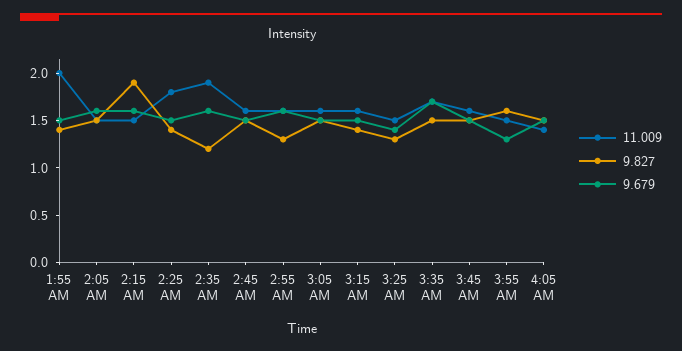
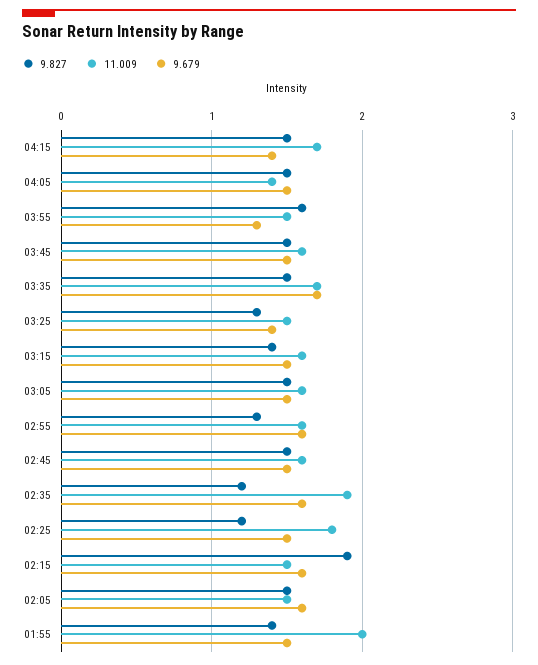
9.827, 2:25 AM: 1.4 -> 1.2
9.827, 04:15: none -> 1.5
11.009, 04:15: none -> 1.7
9.679, 04:15: none -> 1.4

